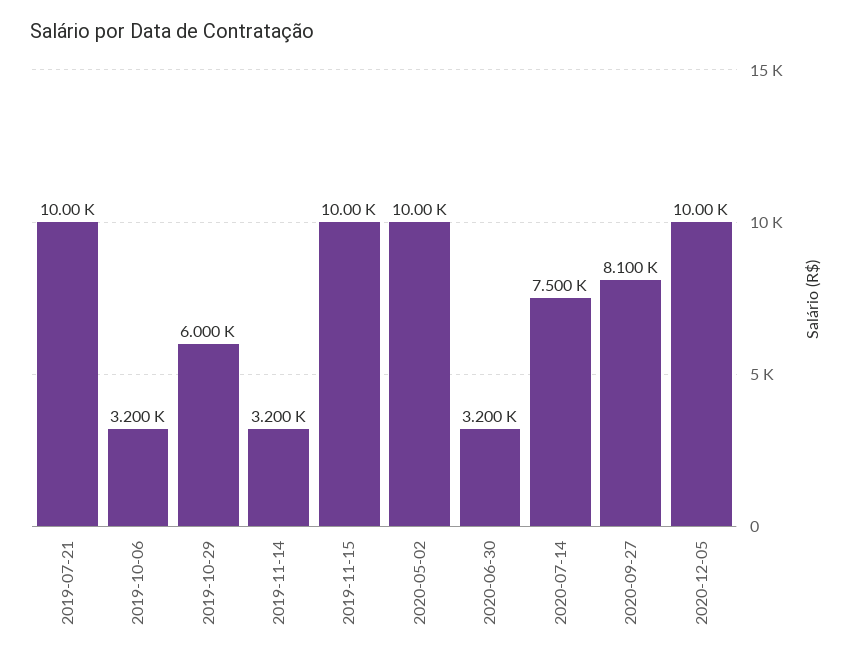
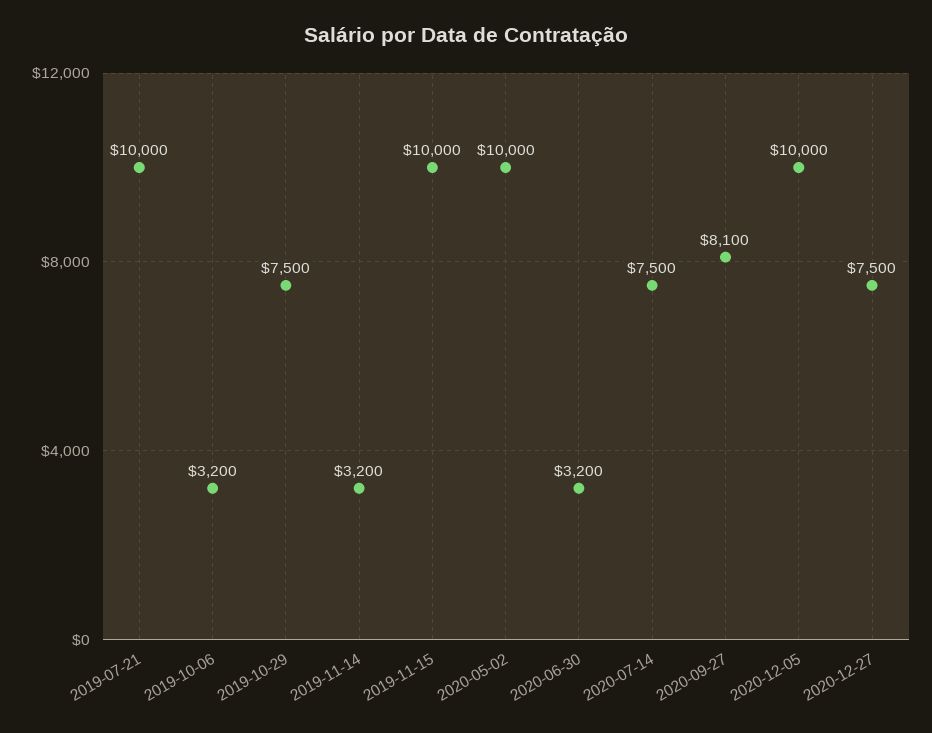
2019-10-29: 6000 -> 7500
2020-12-27: none -> 7500

